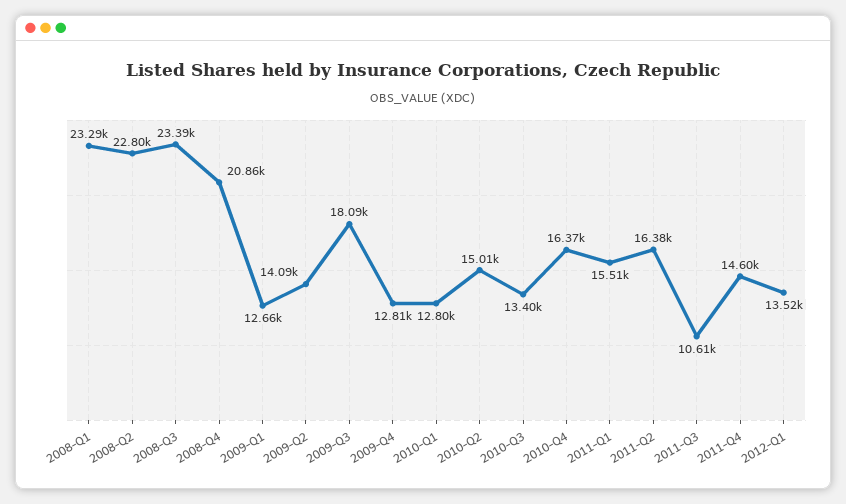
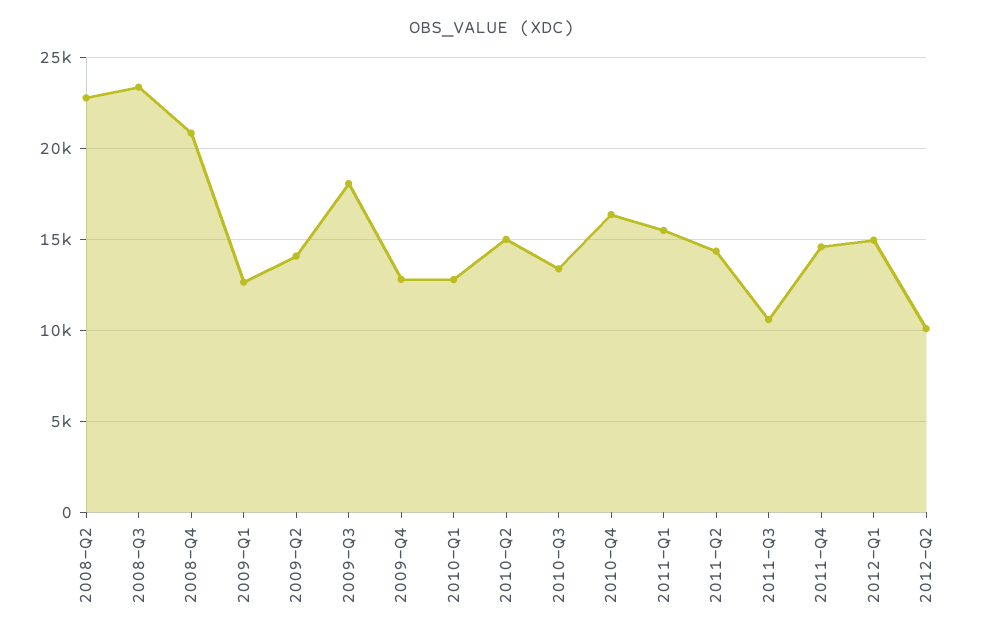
2008-Q1: 23290 -> none
2011-Q2: 16380 -> 14500
2012-Q1: 13520 -> 15000
2012-Q2: none -> 10000

